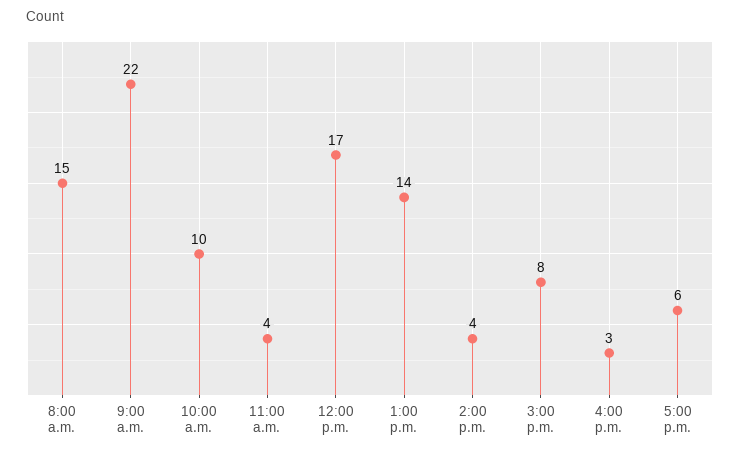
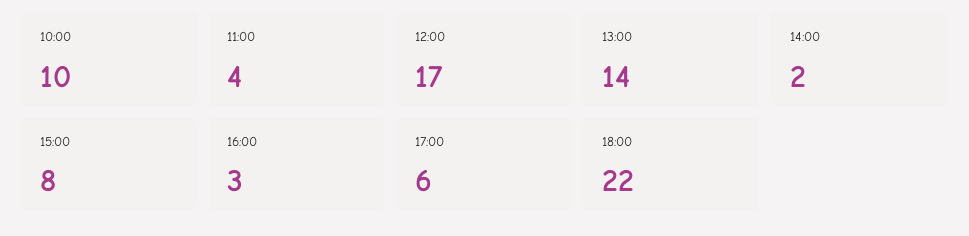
8:00 a.m.: 15 -> none
9:00 a.m.: 22 -> none
2:00 p.m.: 4 -> 2
18:00: none -> 22

